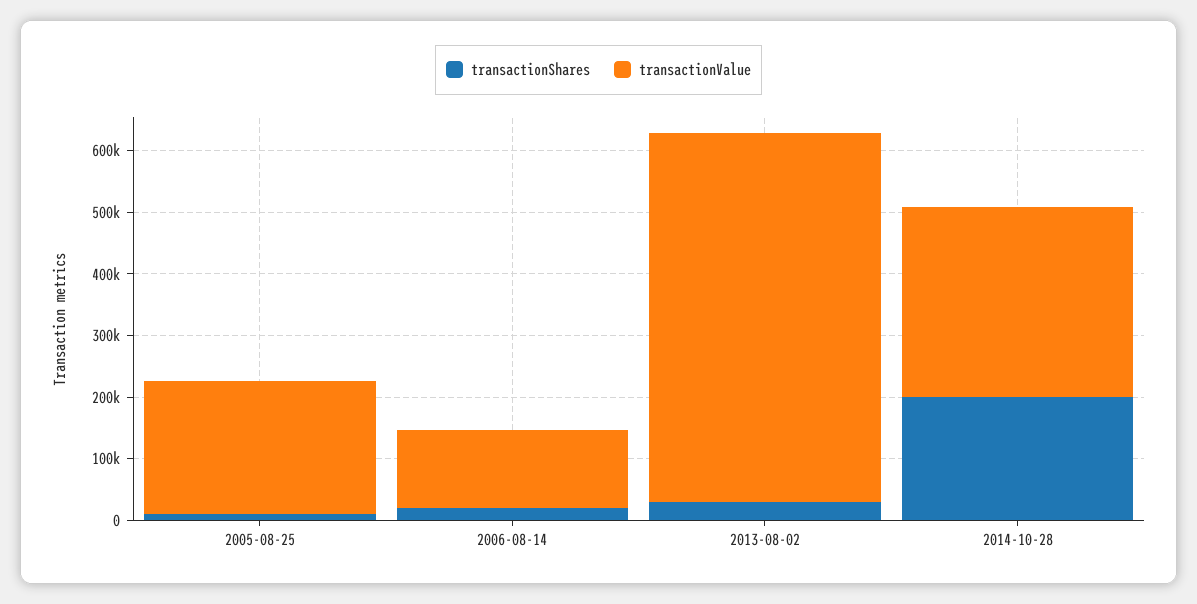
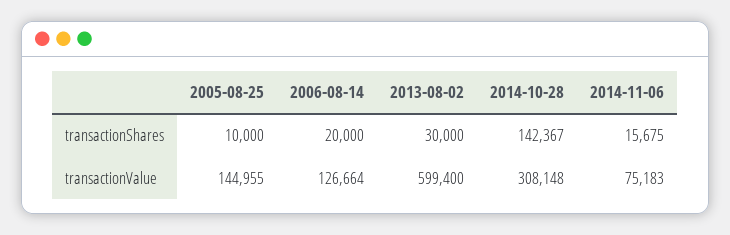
transactionValue, 2005-08-25: 220000 -> 144955
transactionShares, 2014-10-28: 200000 -> 142367
transactionShares, 2014-11-06: none -> 15675
transactionValue, 2014-11-06: none -> 75183

